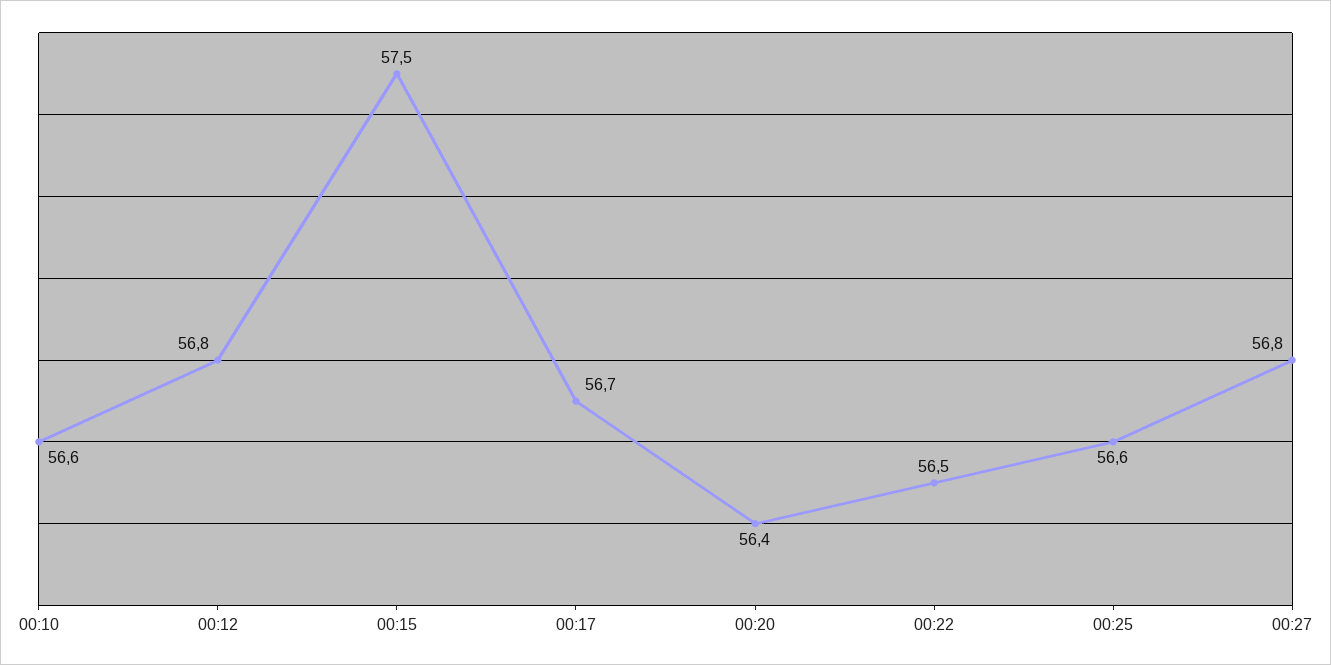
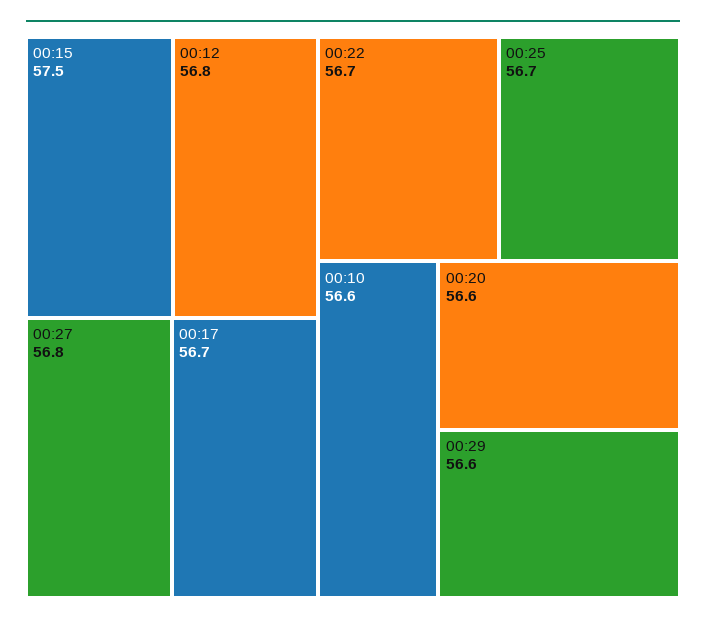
00:20: 56.4 -> 56.6
00:22: 56.5 -> 56.7
00:25: 56.6 -> 56.7
00:29: none -> 56.6

